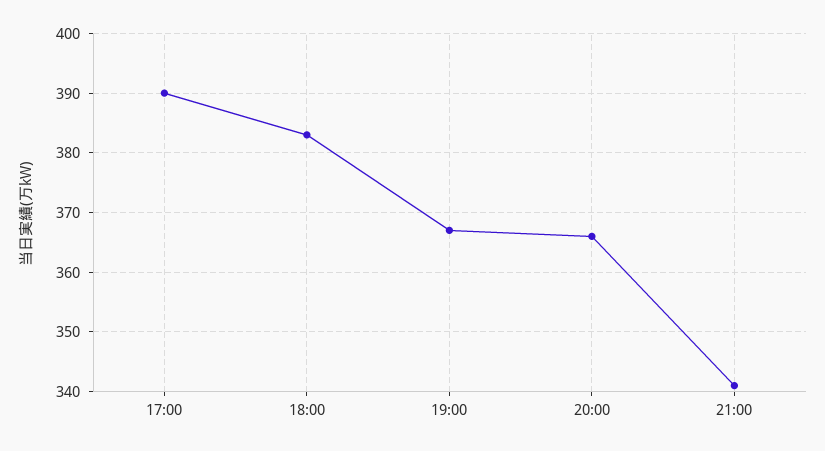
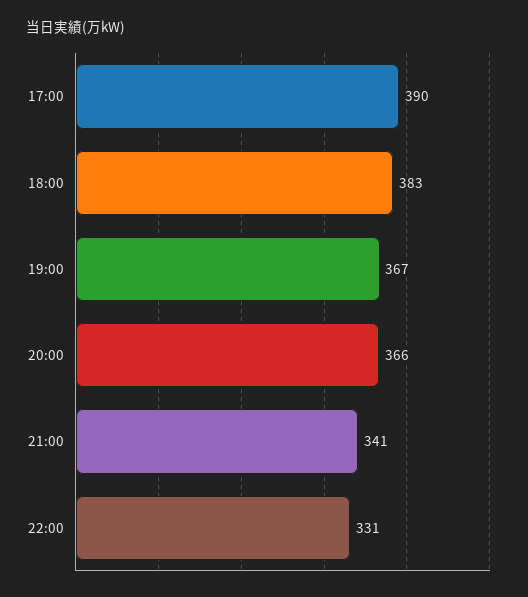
22:00: none -> 331

